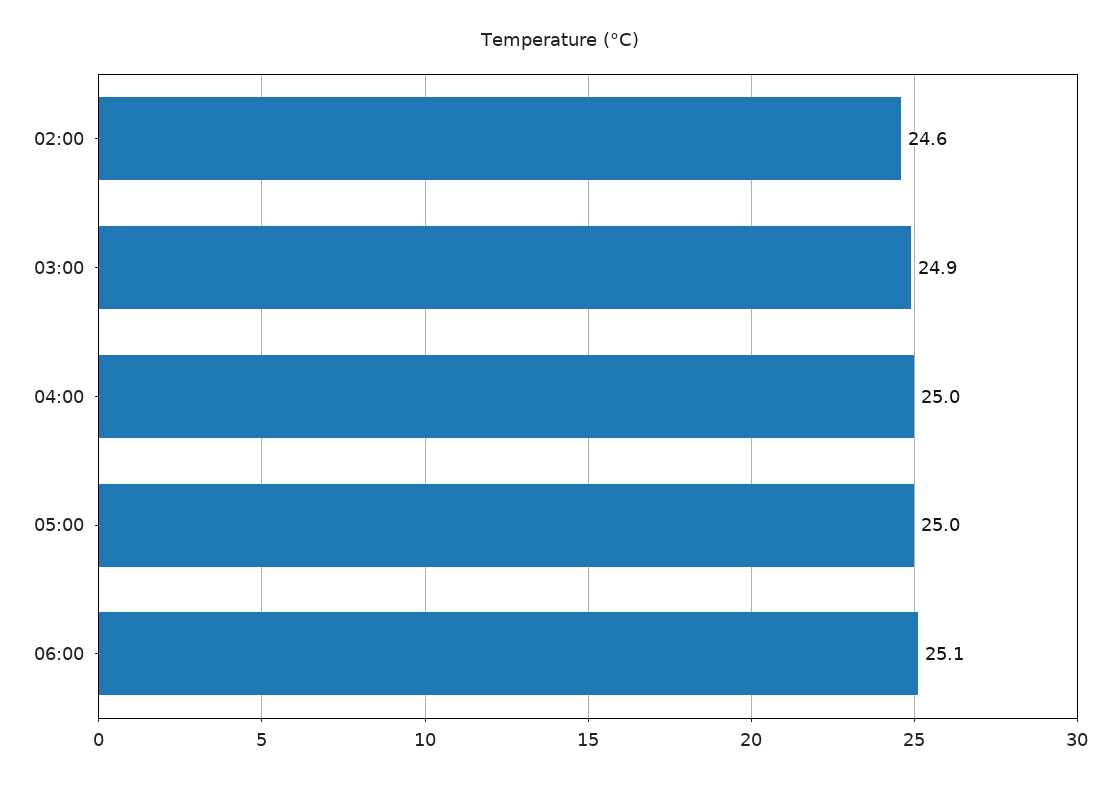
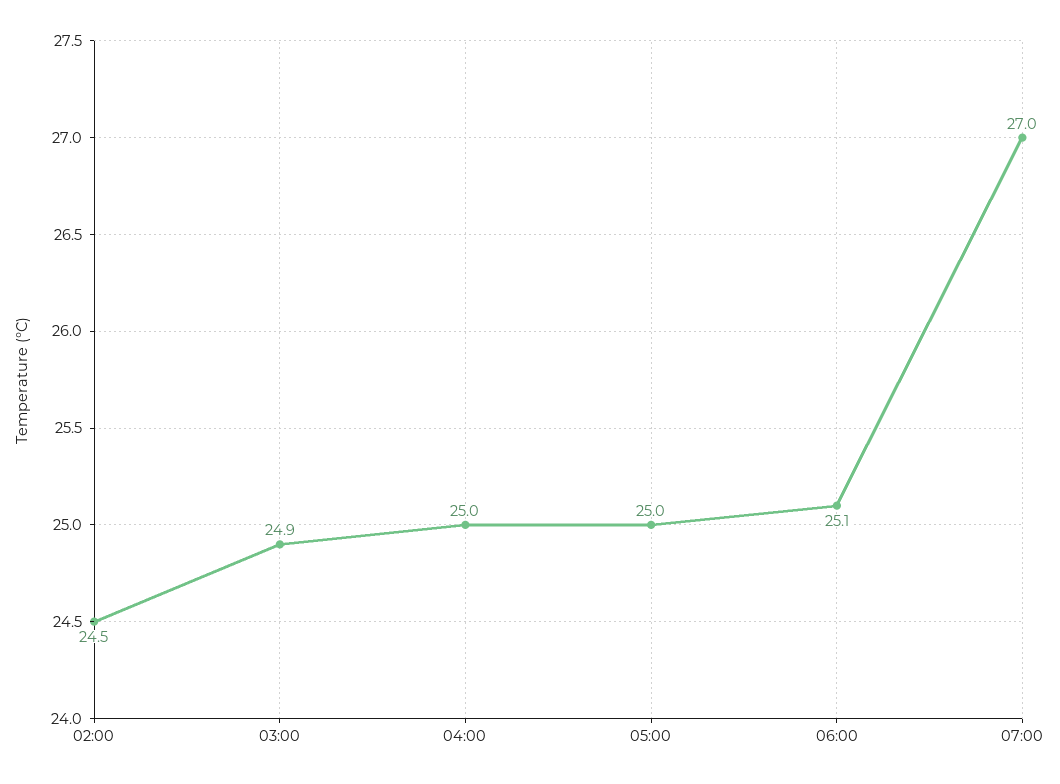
02:00: 24.6 -> 24.5
07:00: none -> 27

